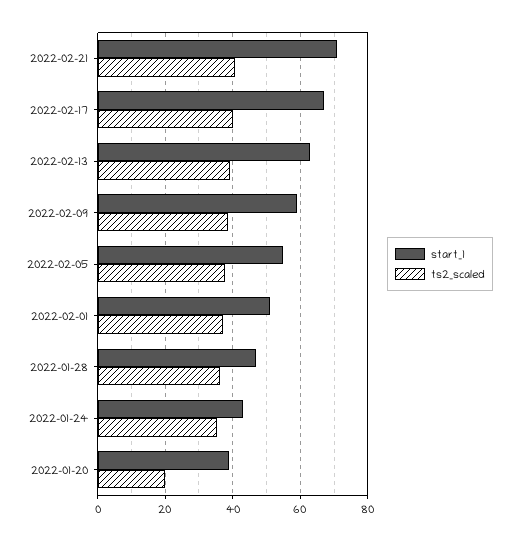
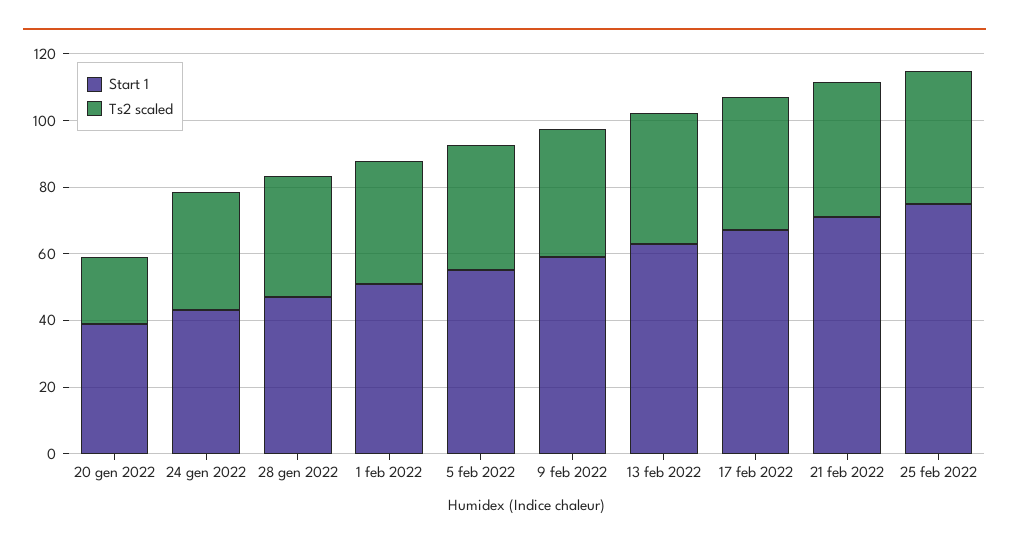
start_1, 25 feb 2022: none -> 75
ts2_scaled, 25 feb 2022: none -> 40

